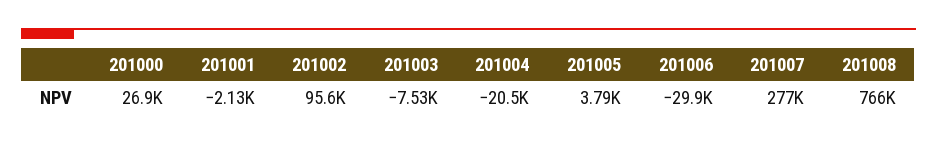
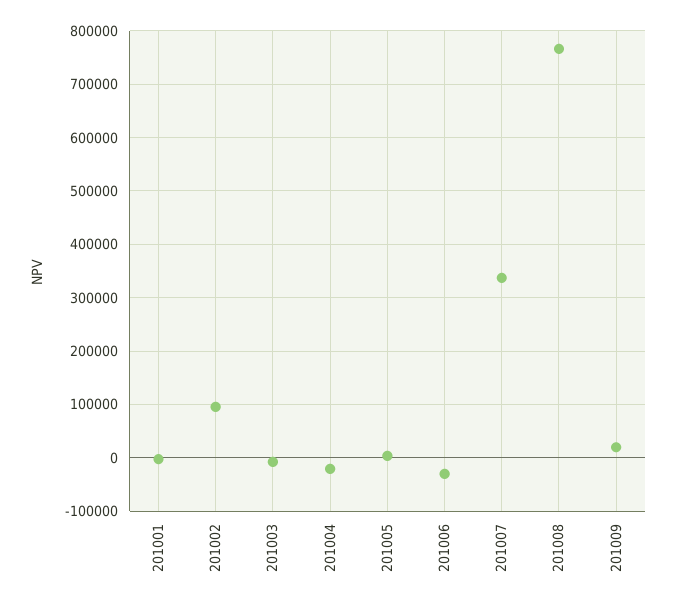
201000: 26900 -> none
201007: 277000 -> 340000
201009: none -> 20000

